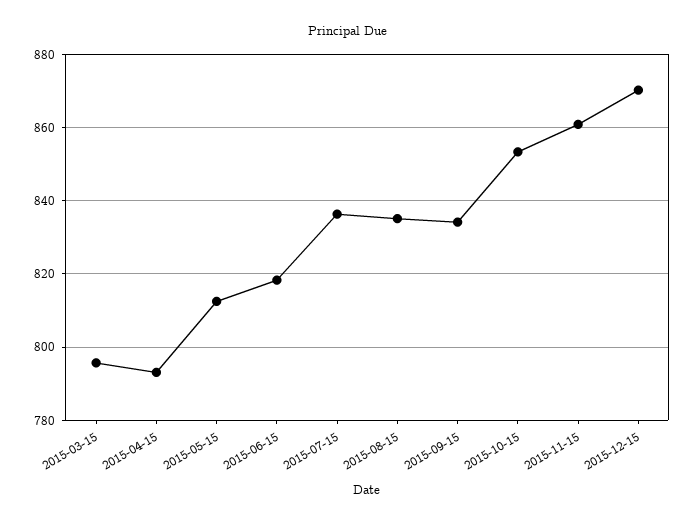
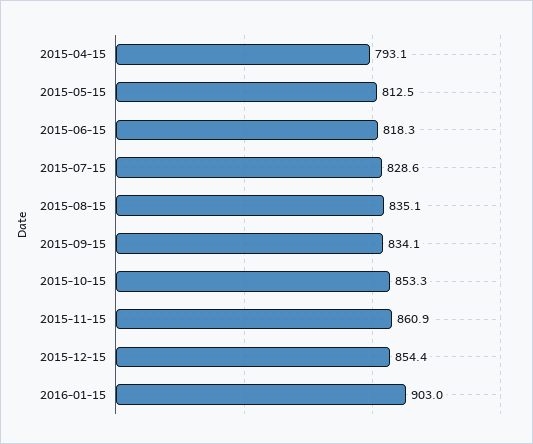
2015-03-15: 796 -> none
2015-07-15: 836 -> 828.6
2015-12-15: 870 -> 854.4
2016-01-15: none -> 903

